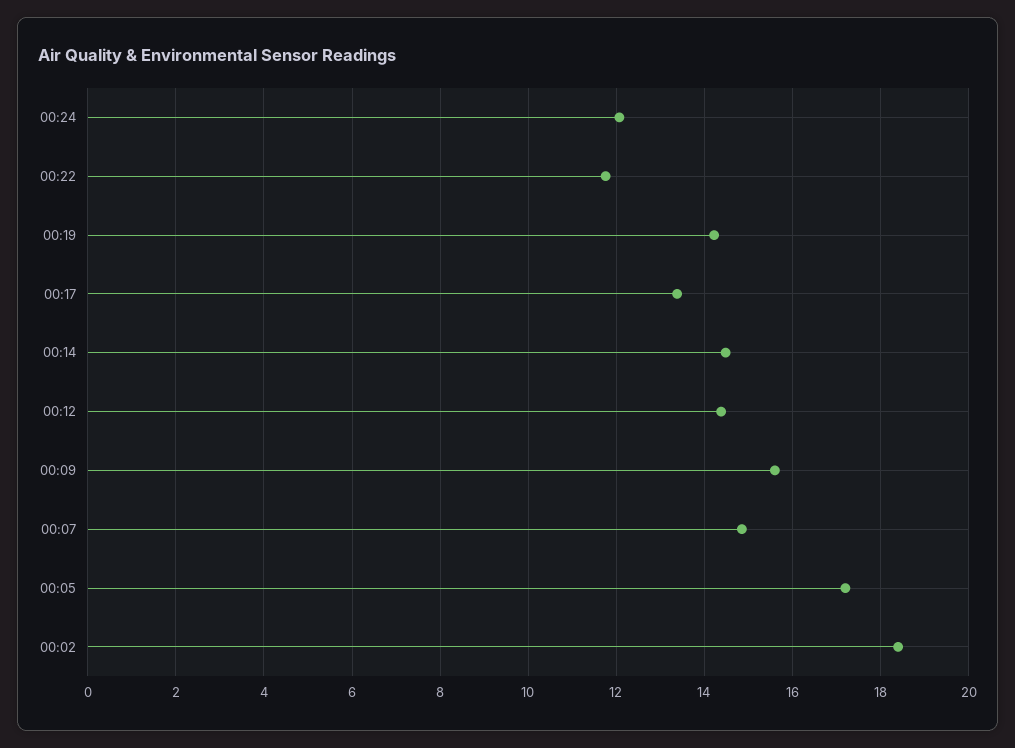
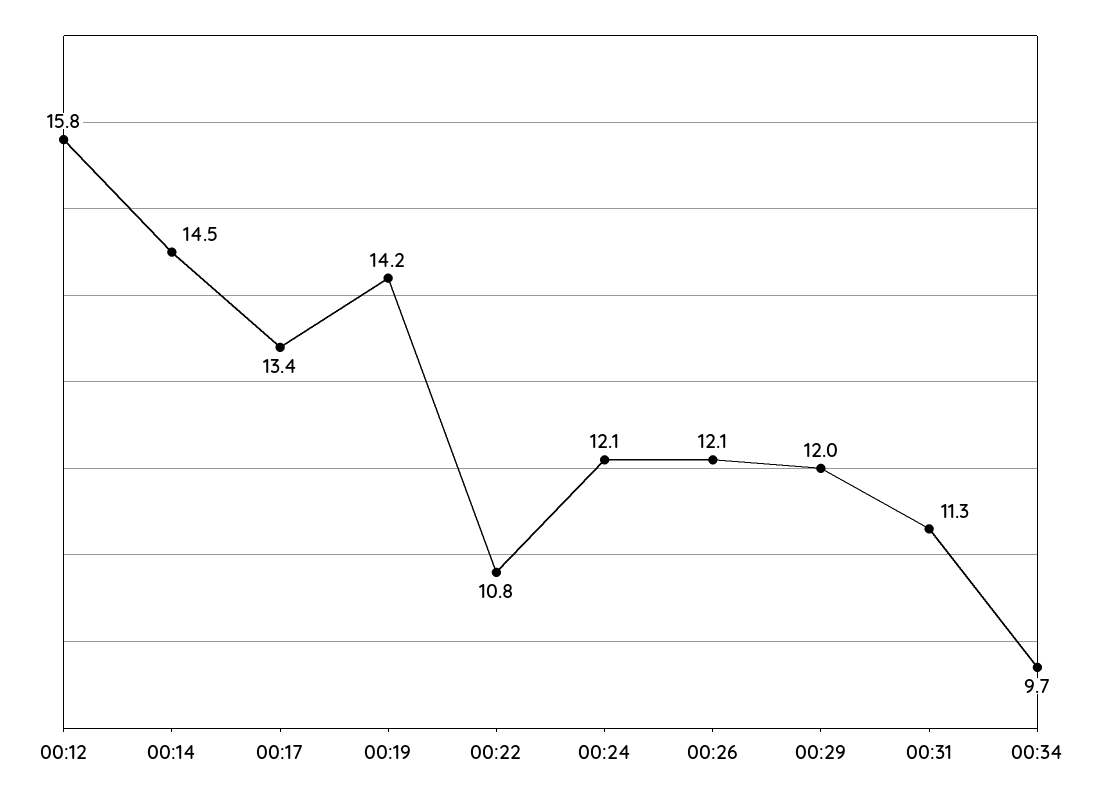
00:22: 11.8 -> 10.8
00:12: 14.4 -> 15.8
00:09: 15.6 -> none
00:07: 14.8 -> none
00:05: 17.2 -> none
00:02: 18.4 -> none
00:26: none -> 12.1
00:29: none -> 12
00:31: none -> 11.3
00:34: none -> 9.7

